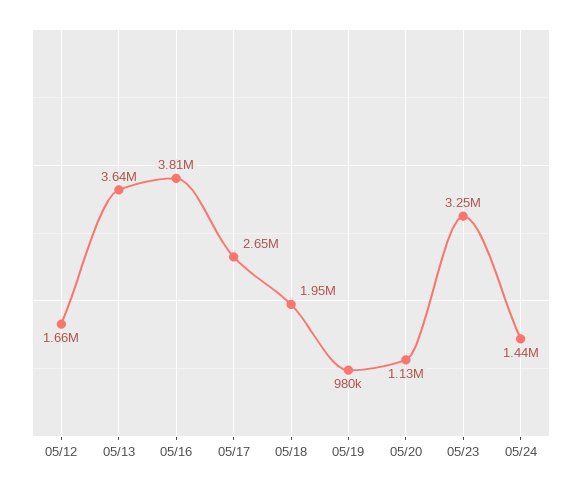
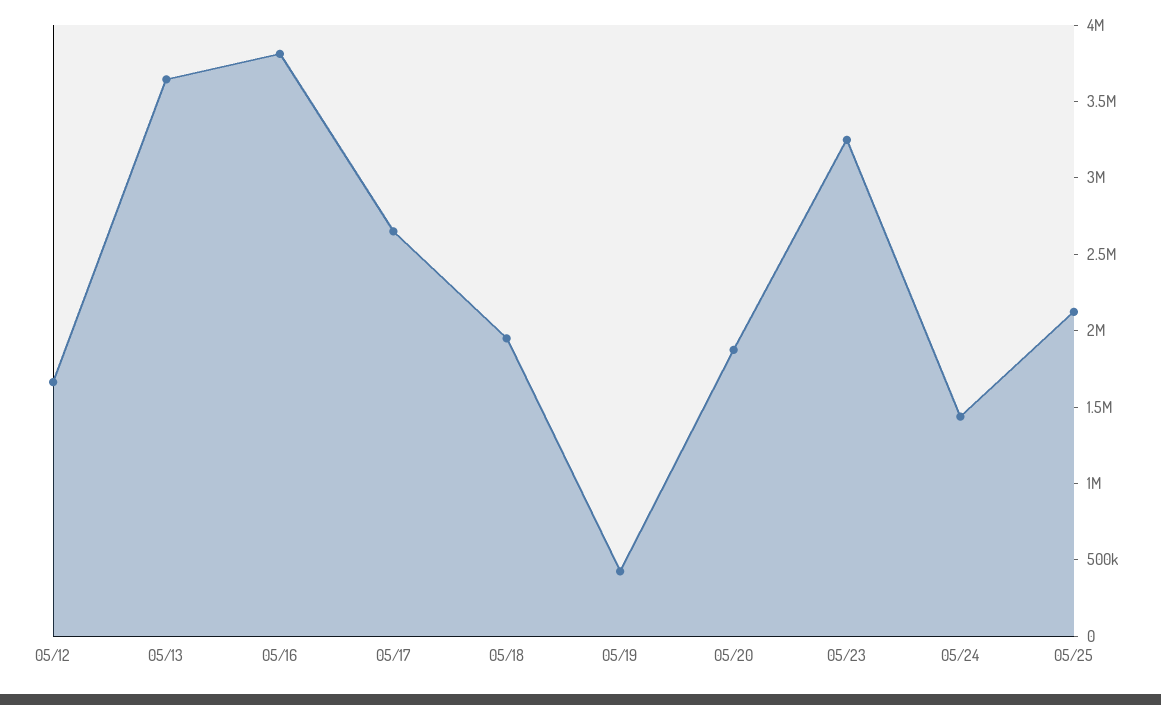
05/19: 980000 -> 400000
05/20: 1130000 -> 1900000
05/25: none -> 2100000

